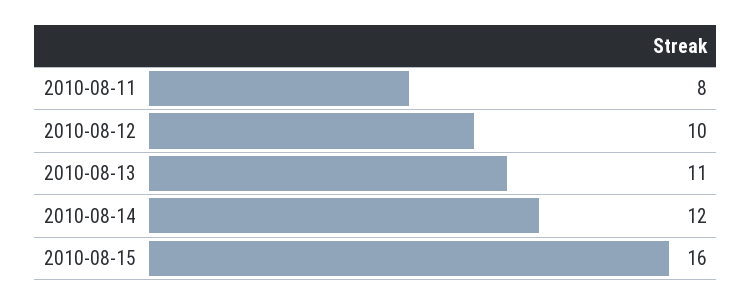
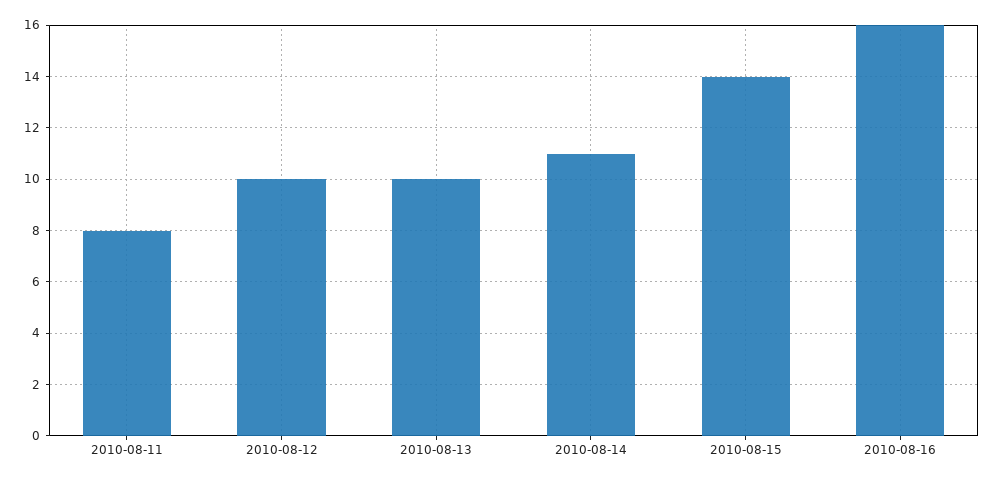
2010-08-13: 11 -> 10
2010-08-14: 12 -> 11
2010-08-15: 16 -> 14
2010-08-16: none -> 16

